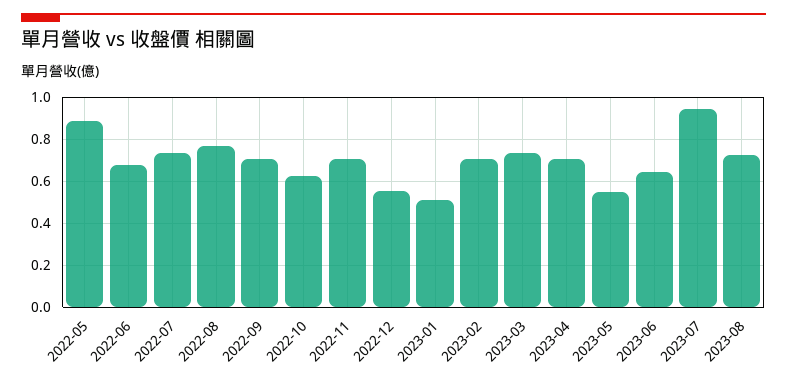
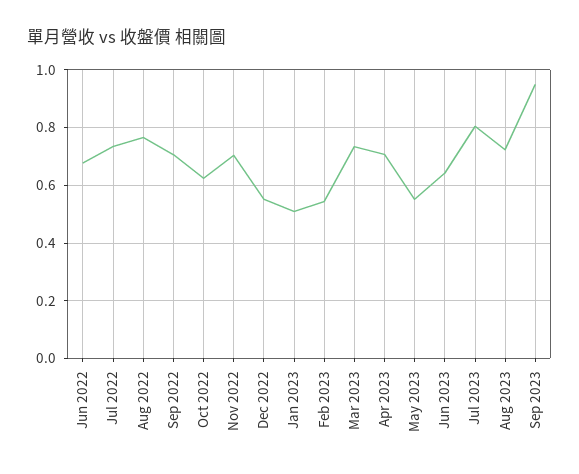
2022-05: 0.9 -> none
2023-02: 0.7 -> 0.55
2023-07: 0.95 -> 0.8
Sep 2023: none -> 0.95

